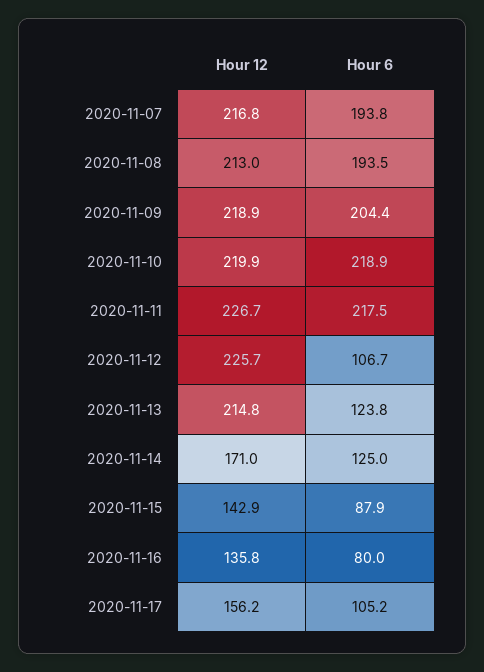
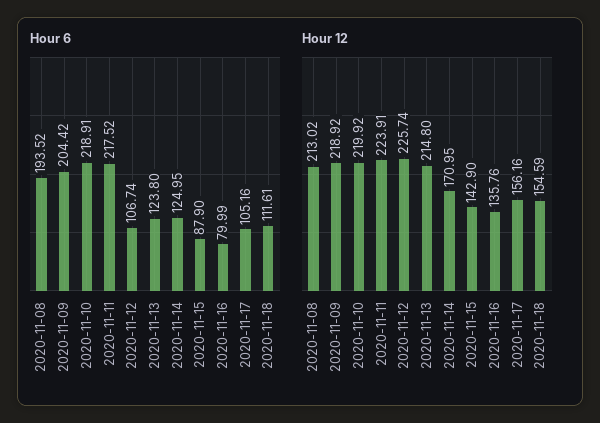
Hour 12, 2020-11-07: 216.8 -> none
Hour 6, 2020-11-07: 193.8 -> none
Hour 12, 2020-11-11: 226.7 -> 223.91
Hour 6, 2020-11-18: none -> 111.61
Hour 12, 2020-11-18: none -> 154.59

